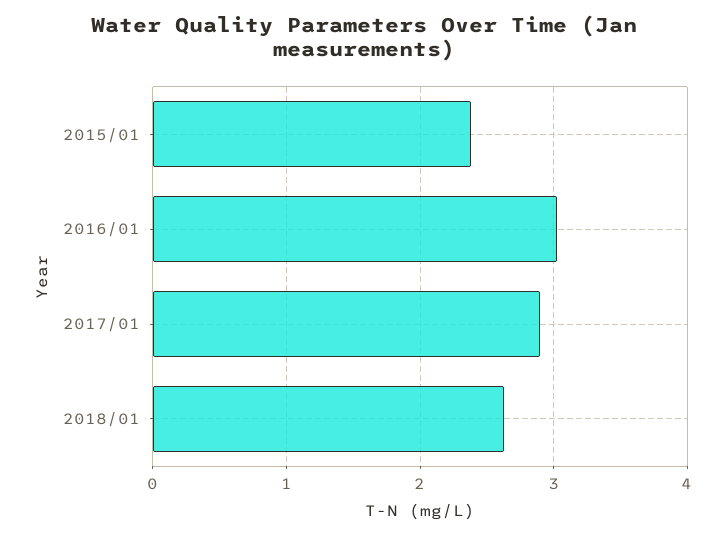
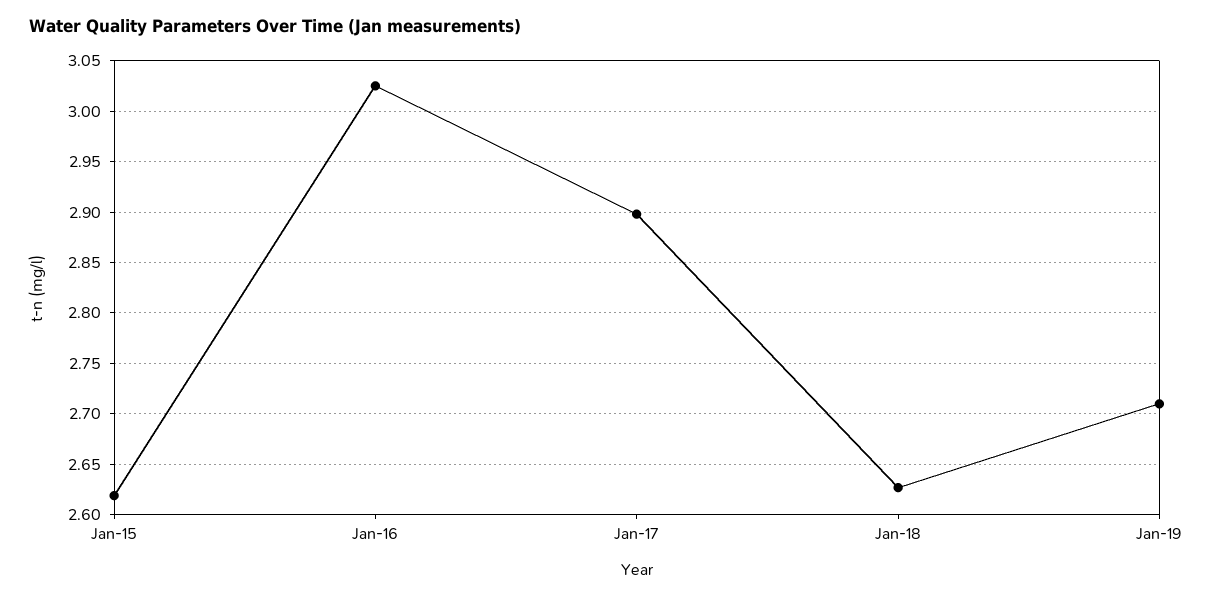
2015/01: 2.4 -> 2.62
Jan-19: none -> 2.71

